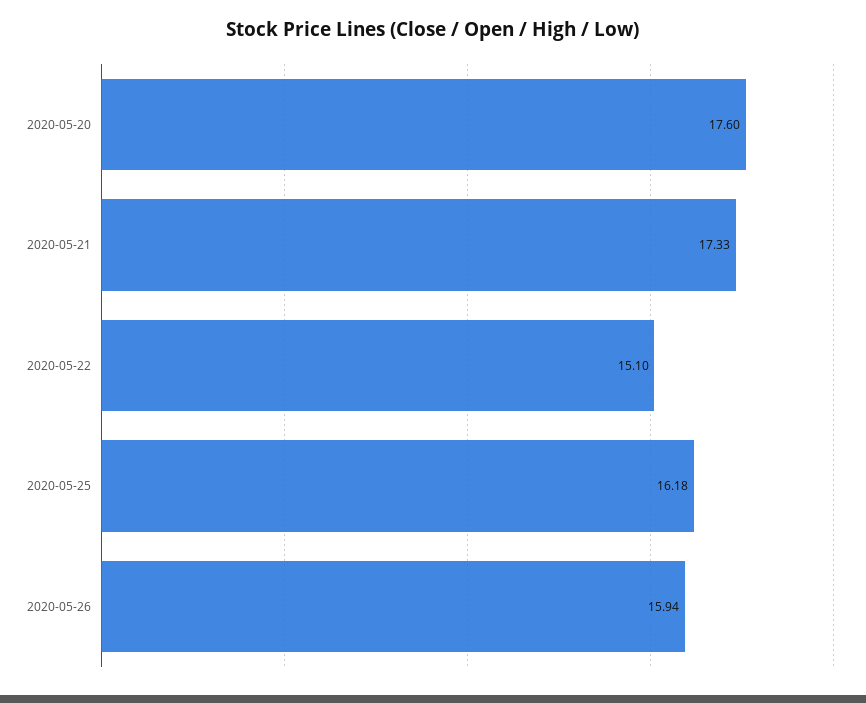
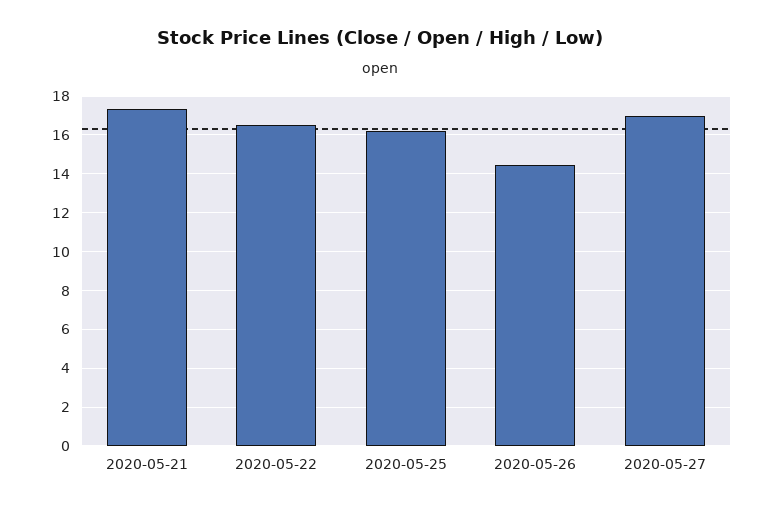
2020-05-20: 17.6 -> none
2020-05-22: 15.1 -> 16.5
2020-05-26: 15.94 -> 14.5
2020-05-27: none -> 17

